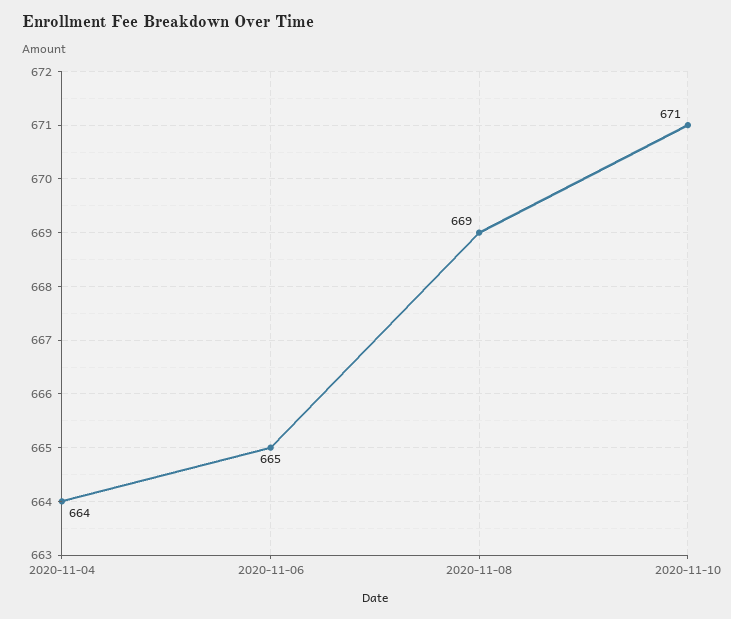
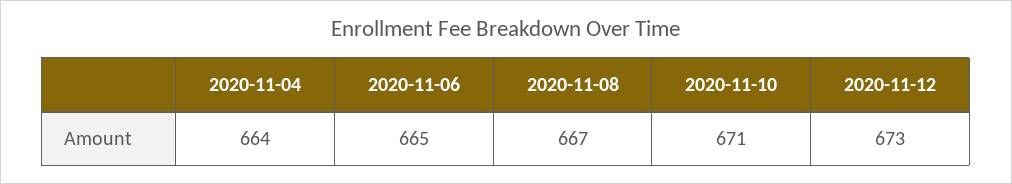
2020-11-08: 669 -> 667
2020-11-12: none -> 673

